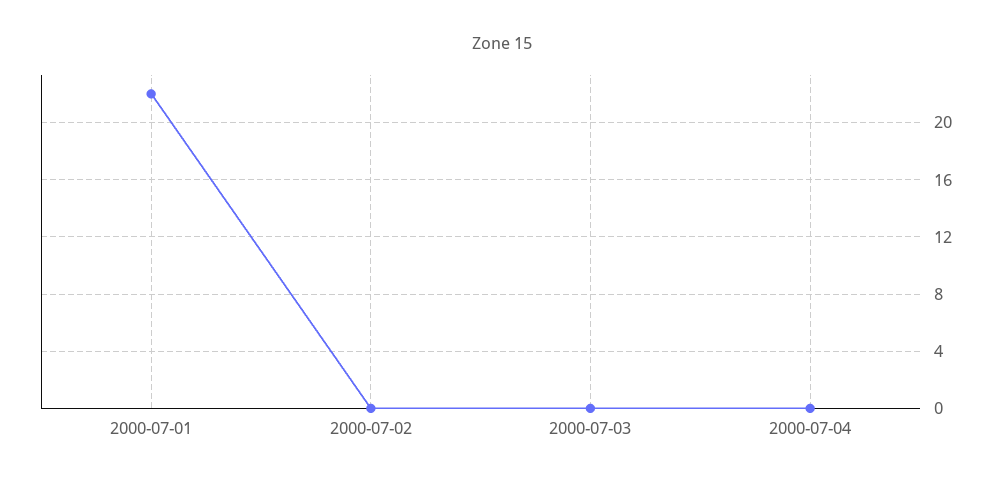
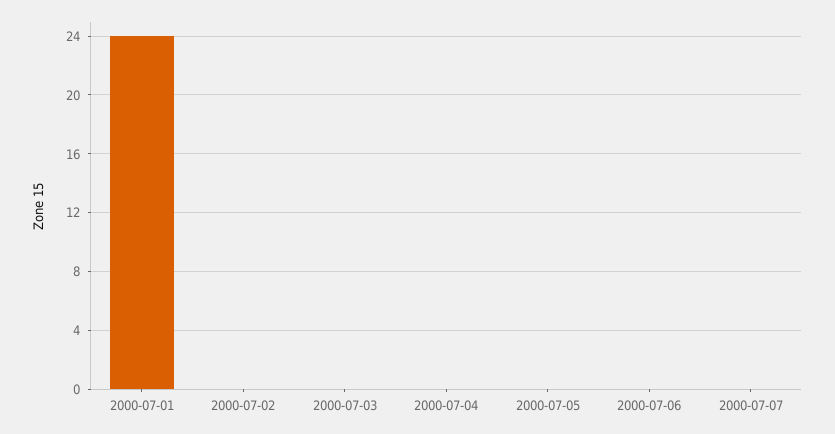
2000-07-01: 22 -> 24
2000-07-05: none -> 0
2000-07-06: none -> 0
2000-07-07: none -> 0

